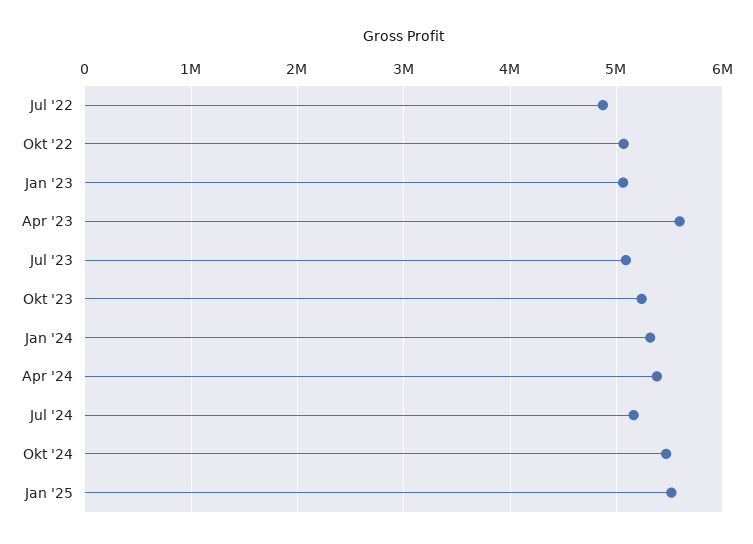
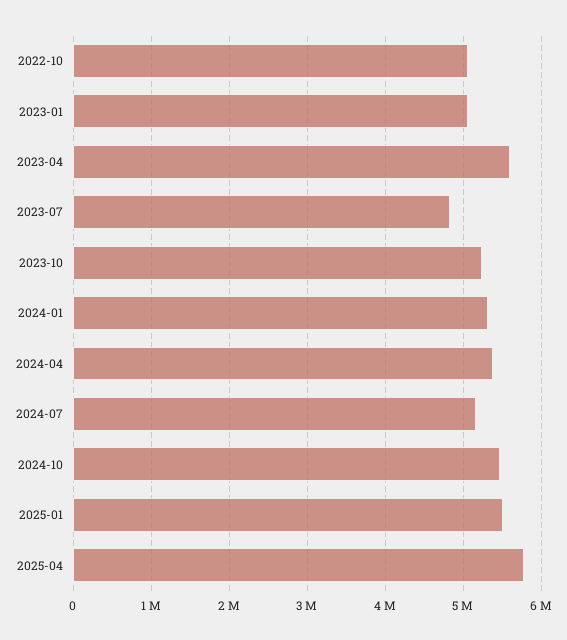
Jul '22: 4900000 -> none
Jul '23: 5100000 -> 4800000
2025-04: none -> 5800000

